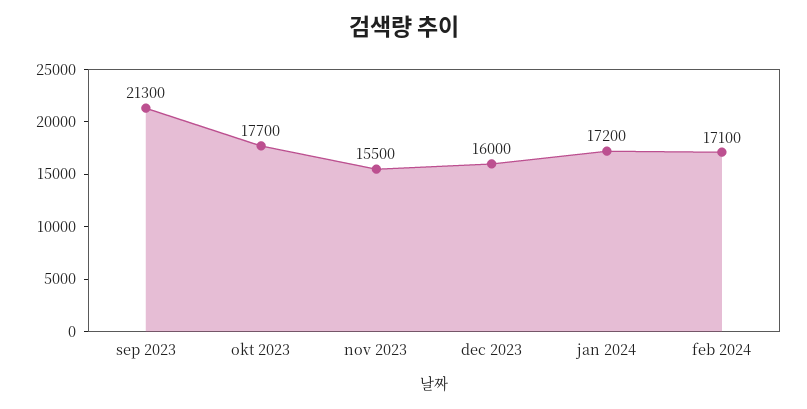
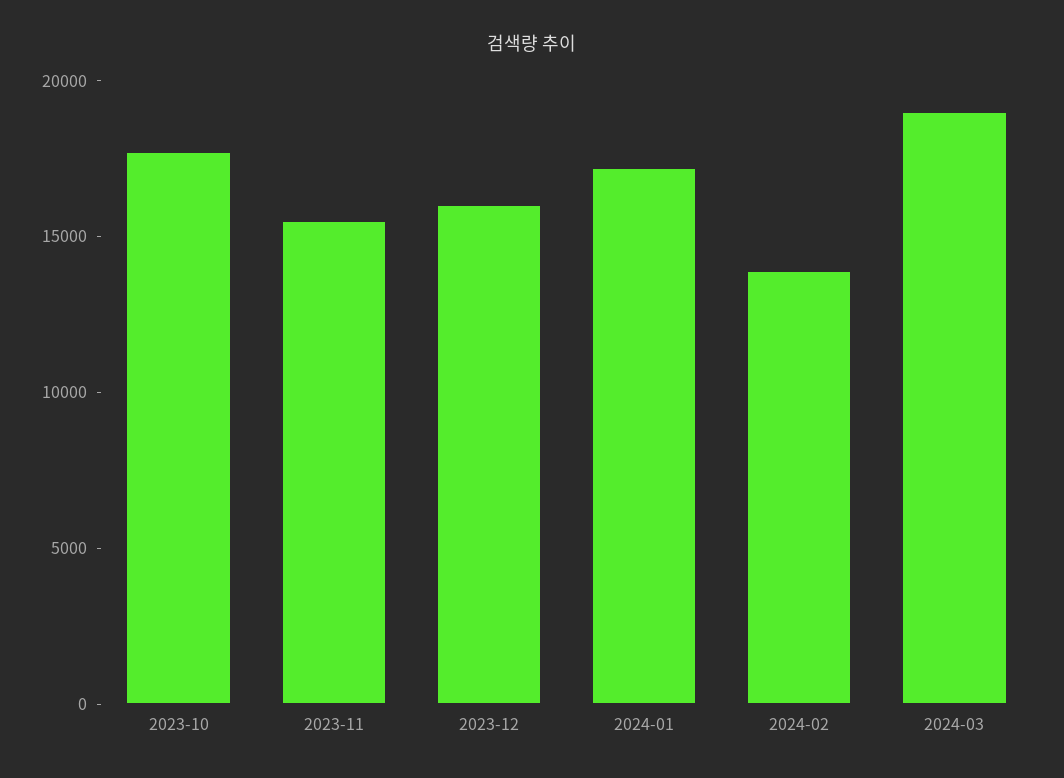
sep 2023: 21300 -> none
feb 2024: 17100 -> 14000
2024-03: none -> 19000

